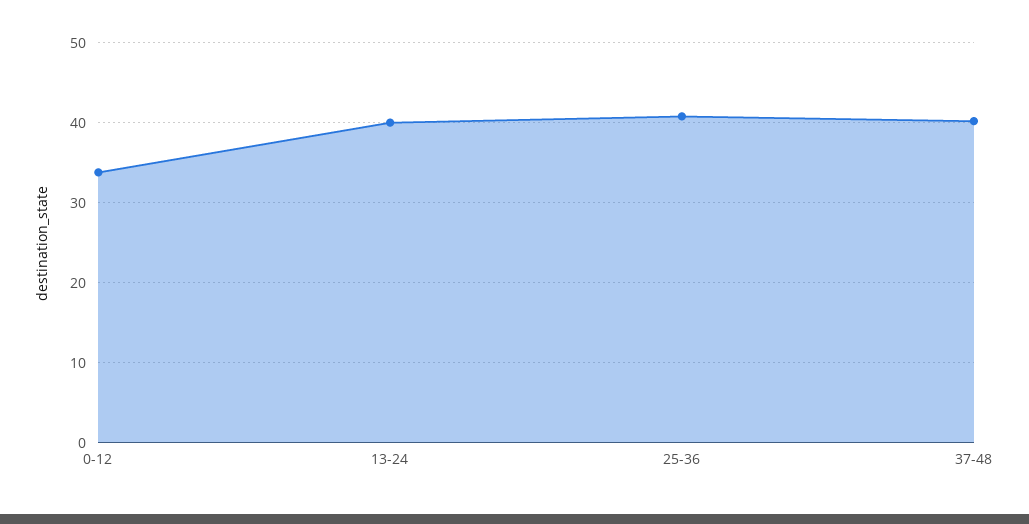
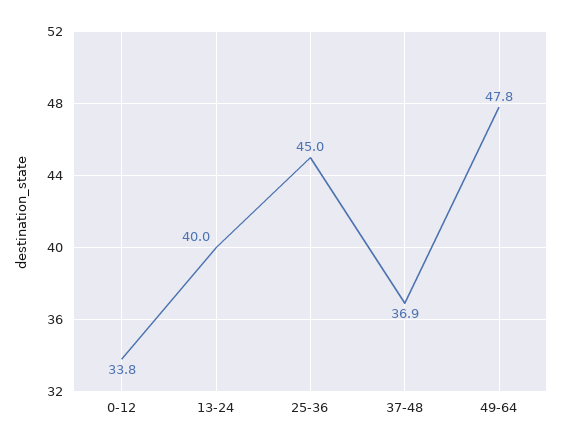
25-36: 41 -> 45
37-48: 40 -> 36.9
49-64: none -> 47.8

